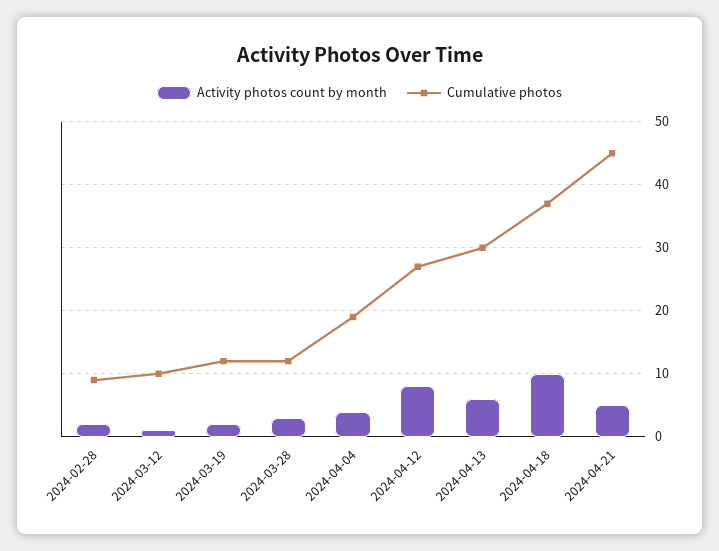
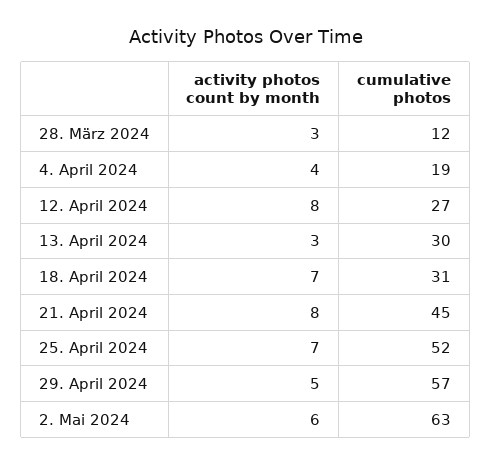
Activity photos count by month, 2024-02-28: 2 -> none
Cumulative photos, 2024-02-28: 9 -> none
Activity photos count by month, 2024-03-12: 1 -> none
Cumulative photos, 2024-03-12: 10 -> none
Activity photos count by month, 2024-03-19: 2 -> none
Cumulative photos, 2024-03-19: 12 -> none
Activity photos count by month, 2024-04-13: 6 -> 3
Activity photos count by month, 2024-04-18: 10 -> 7
Cumulative photos, 2024-04-18: 37 -> 31
Activity photos count by month, 2024-04-21: 5 -> 8
Activity photos count by month, 25. April 2024: none -> 7
Cumulative photos, 25. April 2024: none -> 52
Activity photos count by month, 29. April 2024: none -> 5
Cumulative photos, 29. April 2024: none -> 57
Activity photos count by month, 2. Mai 2024: none -> 6
Cumulative photos, 2. Mai 2024: none -> 63

